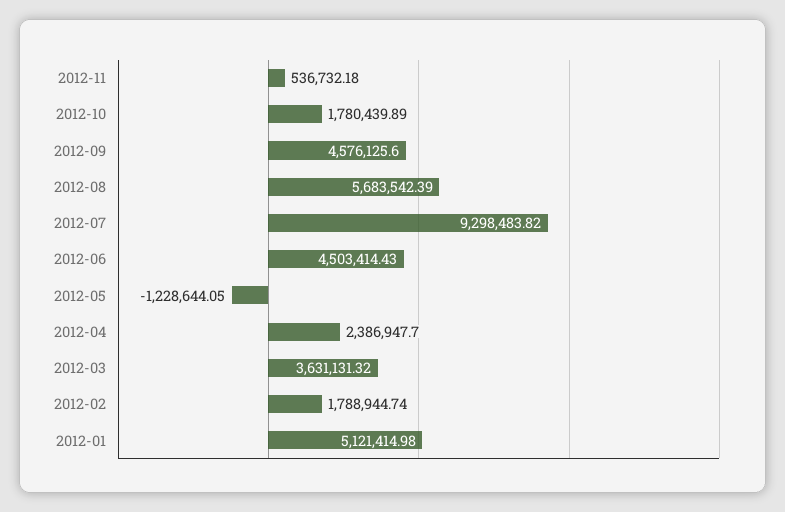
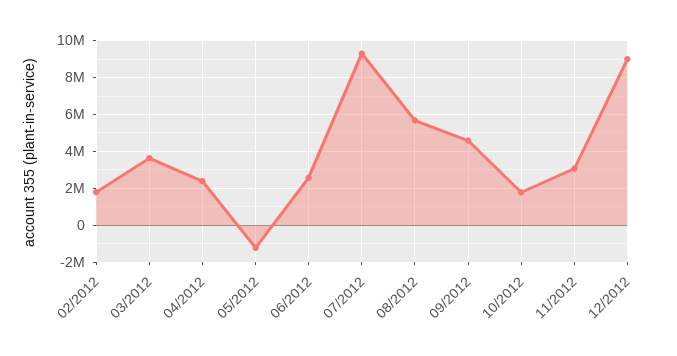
2012-11: 536732.18 -> 3000000
2012-06: 4503414.43 -> 2500000
2012-01: 5121414.98 -> none
12/2012: none -> 9000000

